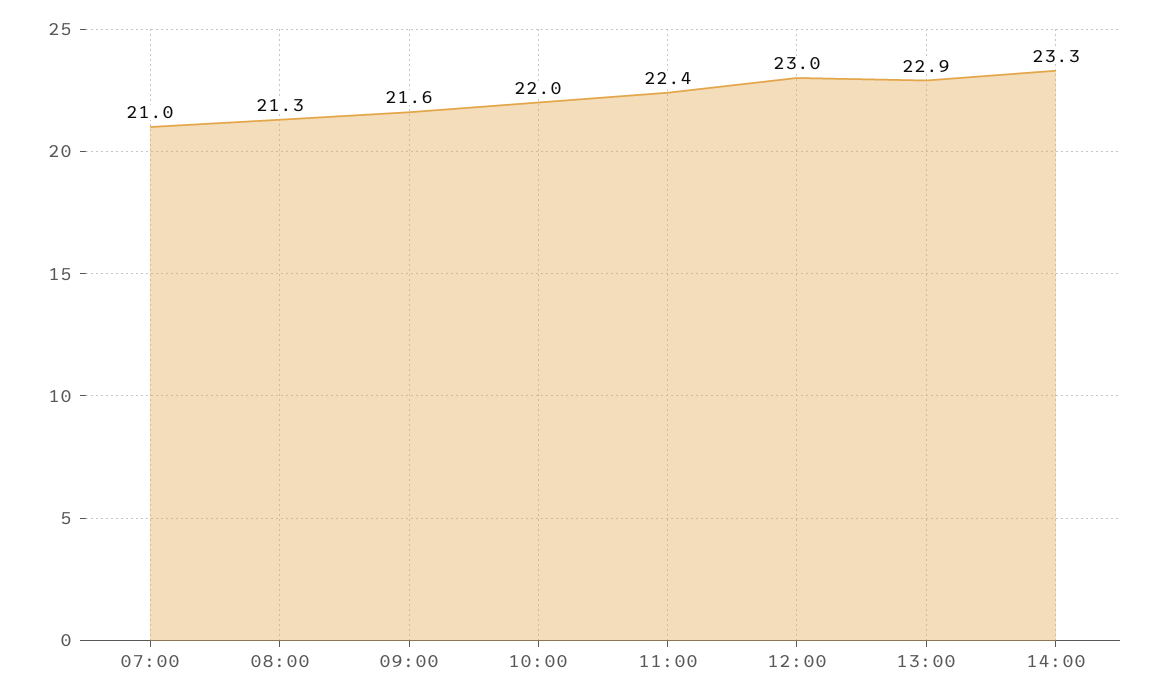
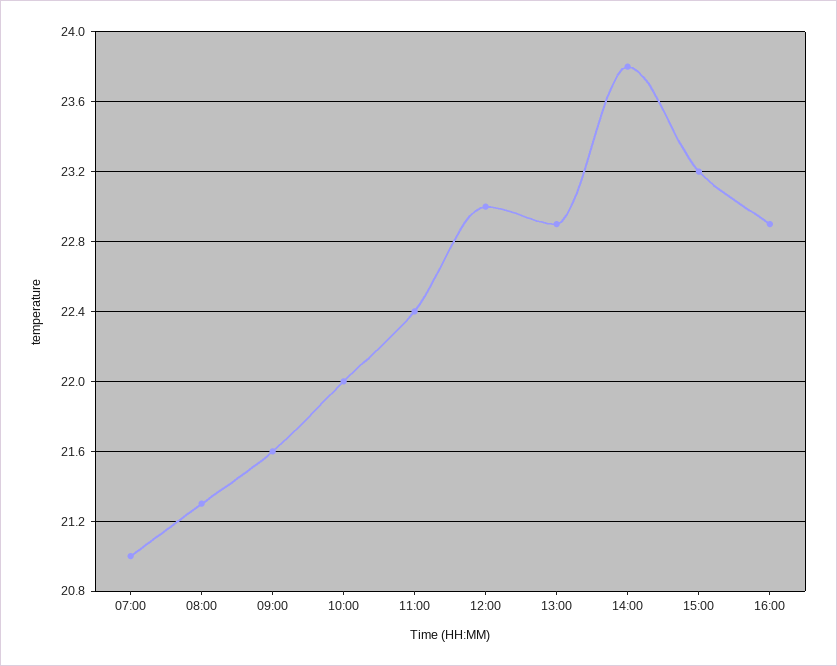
14:00: 23.3 -> 23.8
15:00: none -> 23.2
16:00: none -> 22.9

